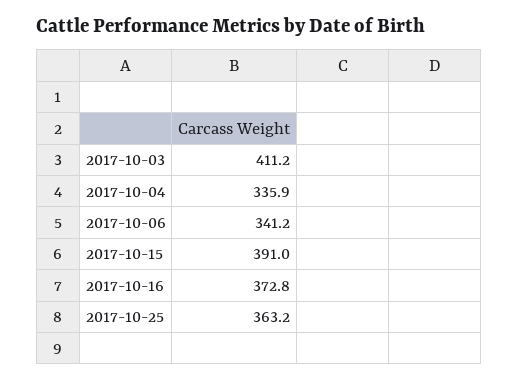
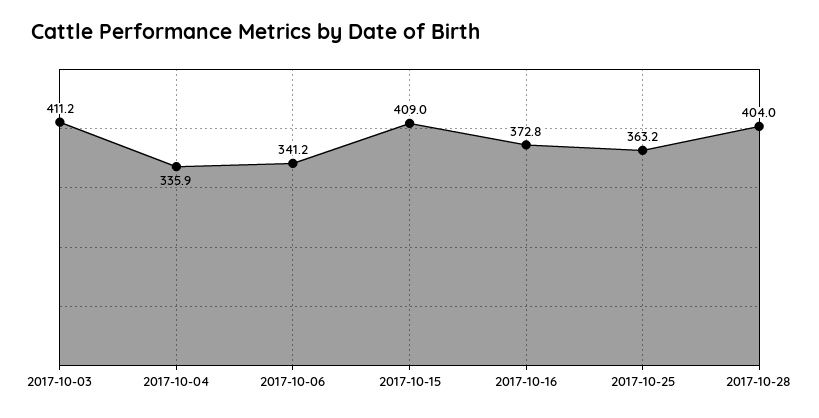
2017-10-15: 391 -> 409
2017-10-28: none -> 404

